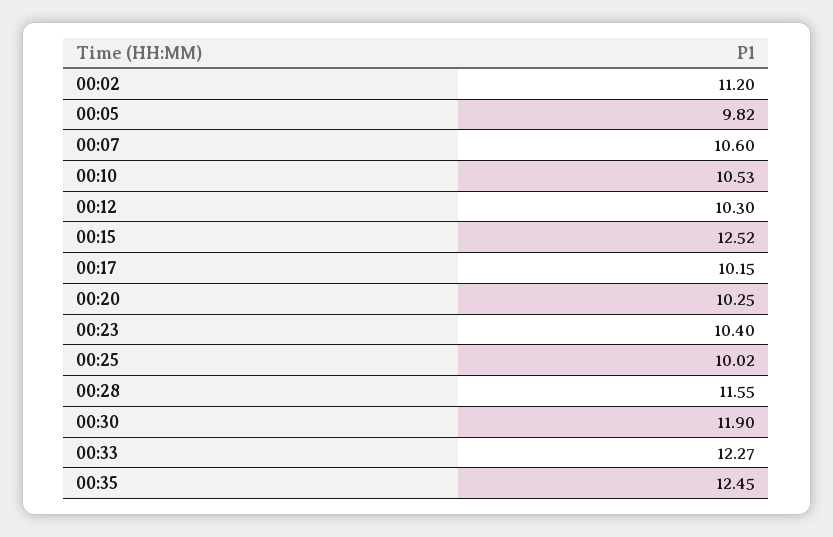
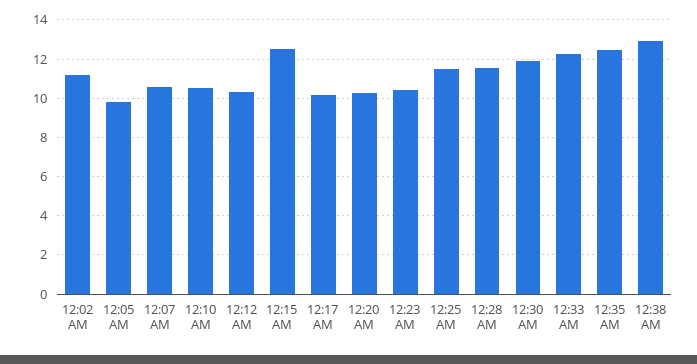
00:25: 10.02 -> 11.5
12:38 AM: none -> 13

